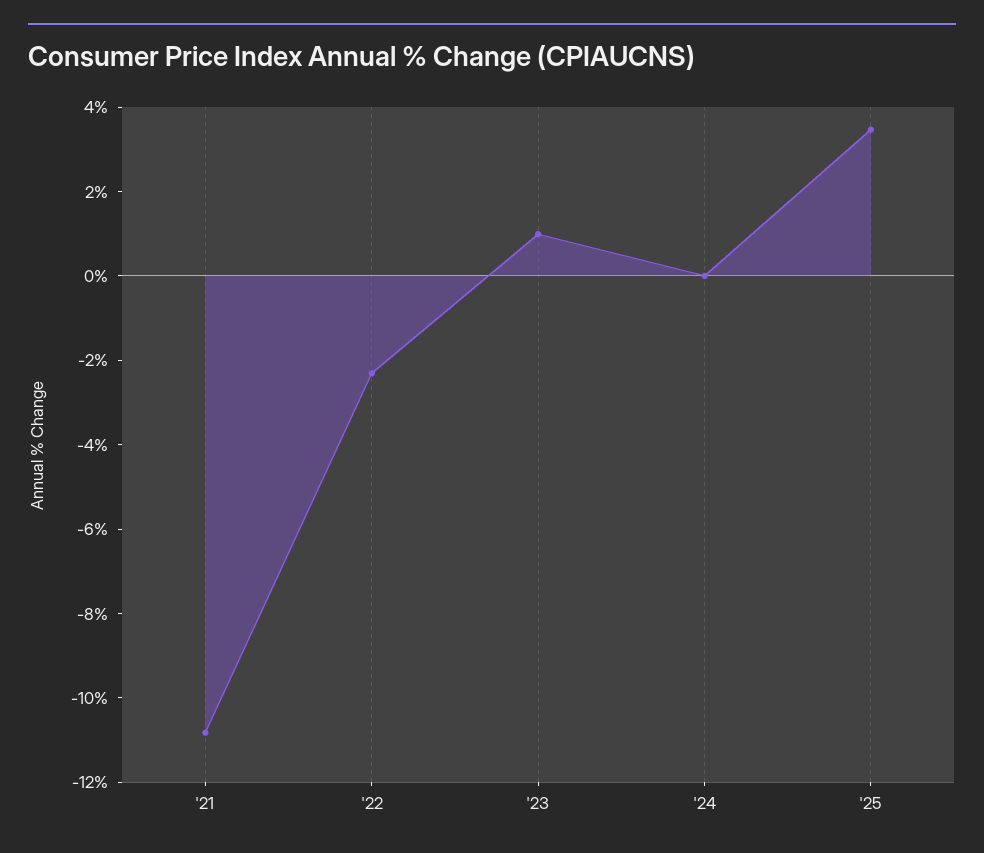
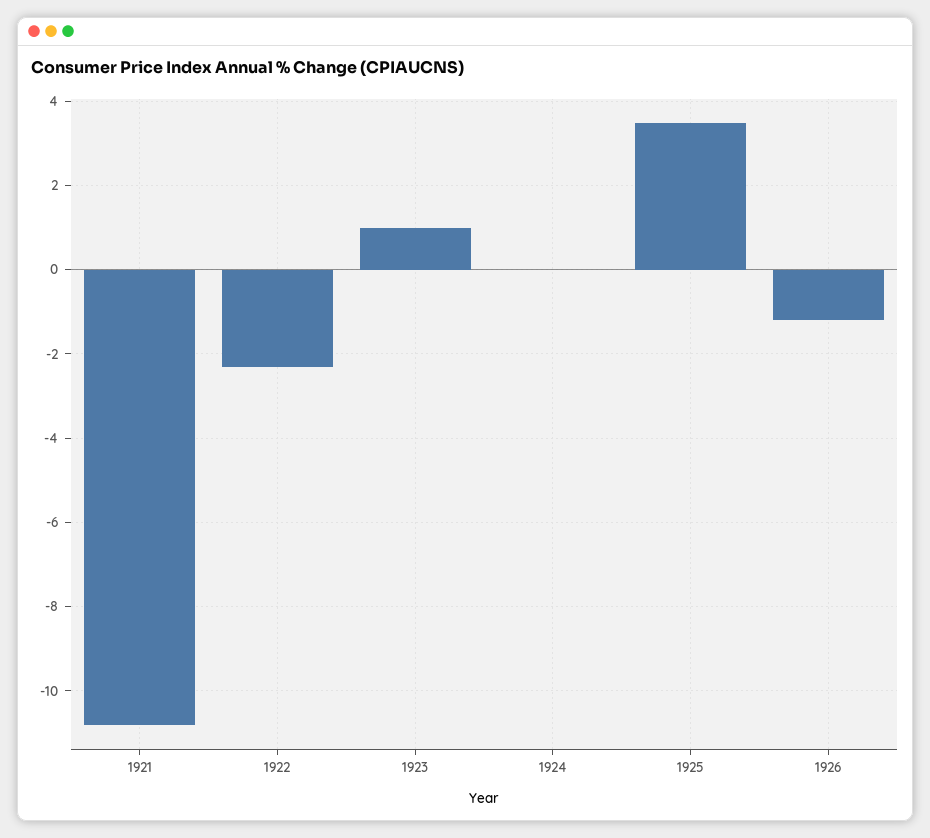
1926: none -> -1.2

